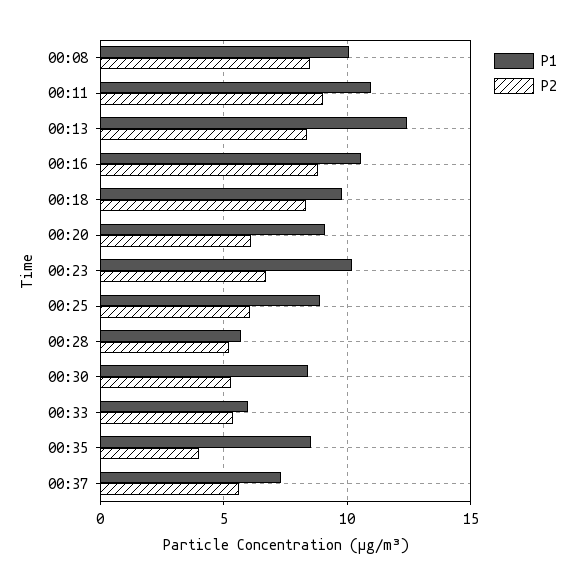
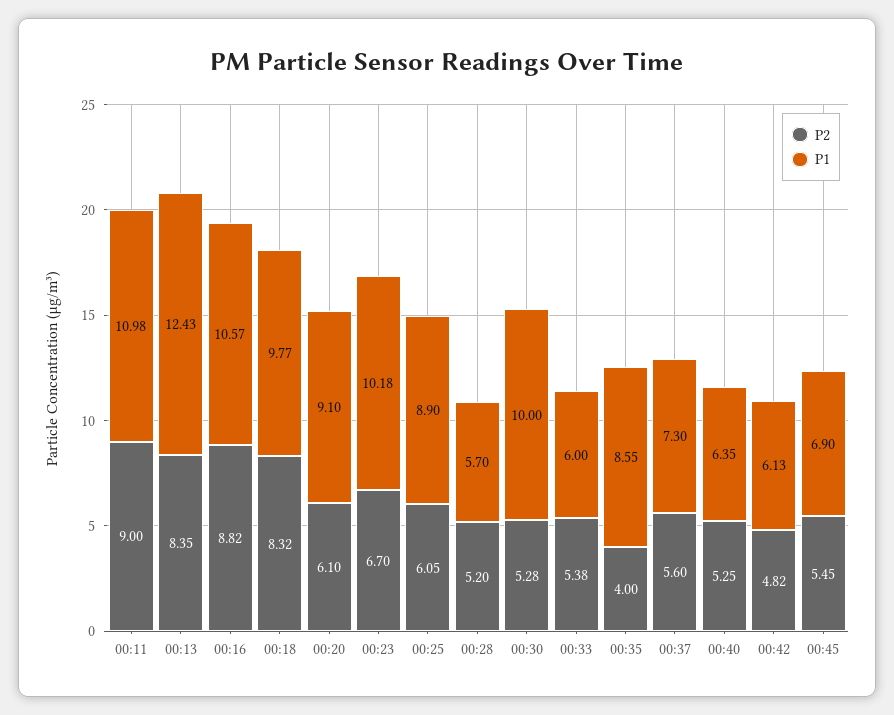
P1, 00:08: 10 -> none
P2, 00:08: 8.5 -> none
P1, 00:30: 8.5 -> 10
P2, 00:40: none -> 5.25
P1, 00:40: none -> 6.35
P2, 00:42: none -> 4.82
P1, 00:42: none -> 6.13
P2, 00:45: none -> 5.45
P1, 00:45: none -> 6.9

